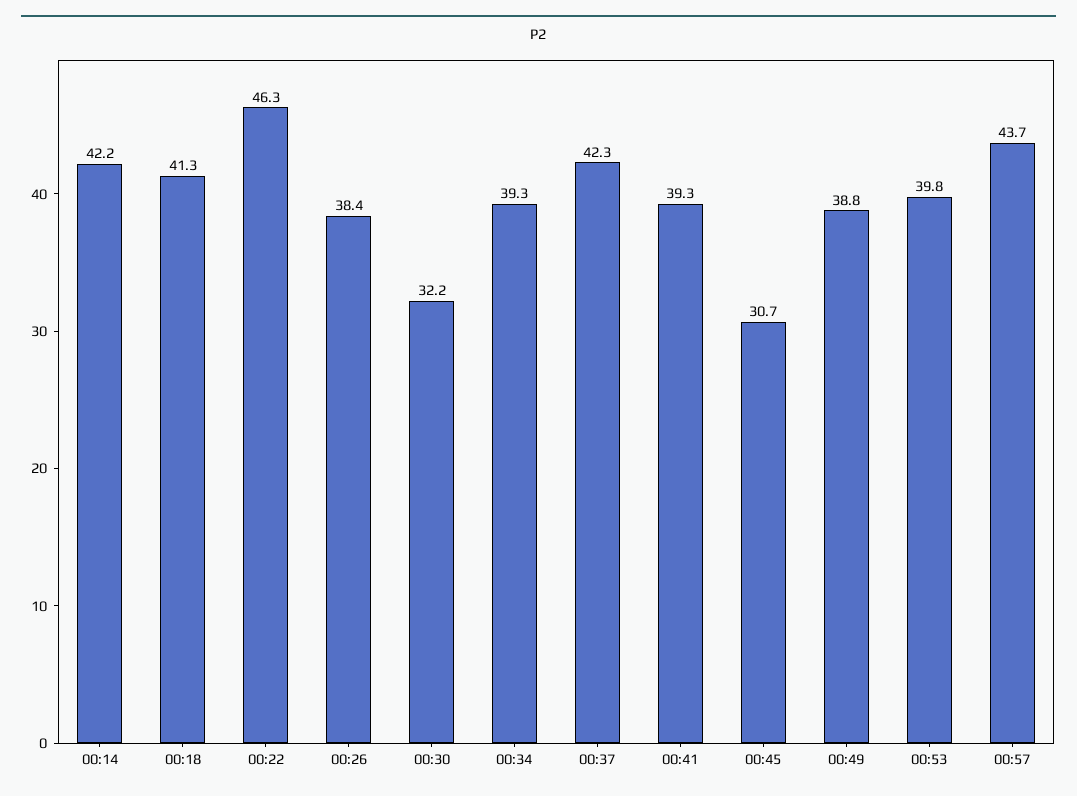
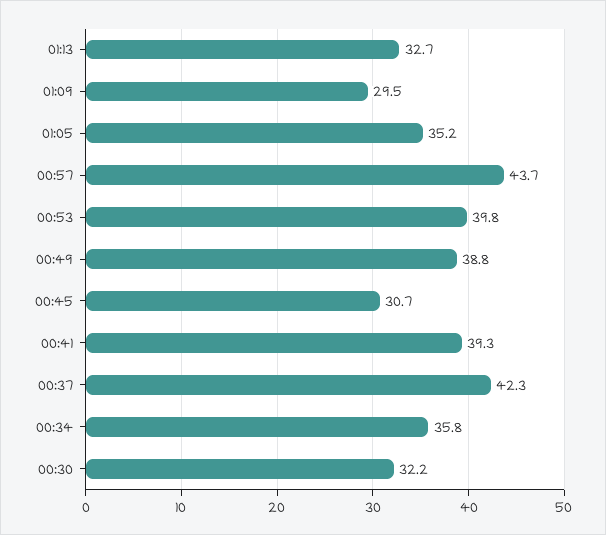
00:14: 42.2 -> none
00:18: 41.3 -> none
00:22: 46.3 -> none
00:26: 38.4 -> none
00:34: 39.3 -> 35.8
01:13: none -> 32.7
01:09: none -> 29.5
01:05: none -> 35.2

